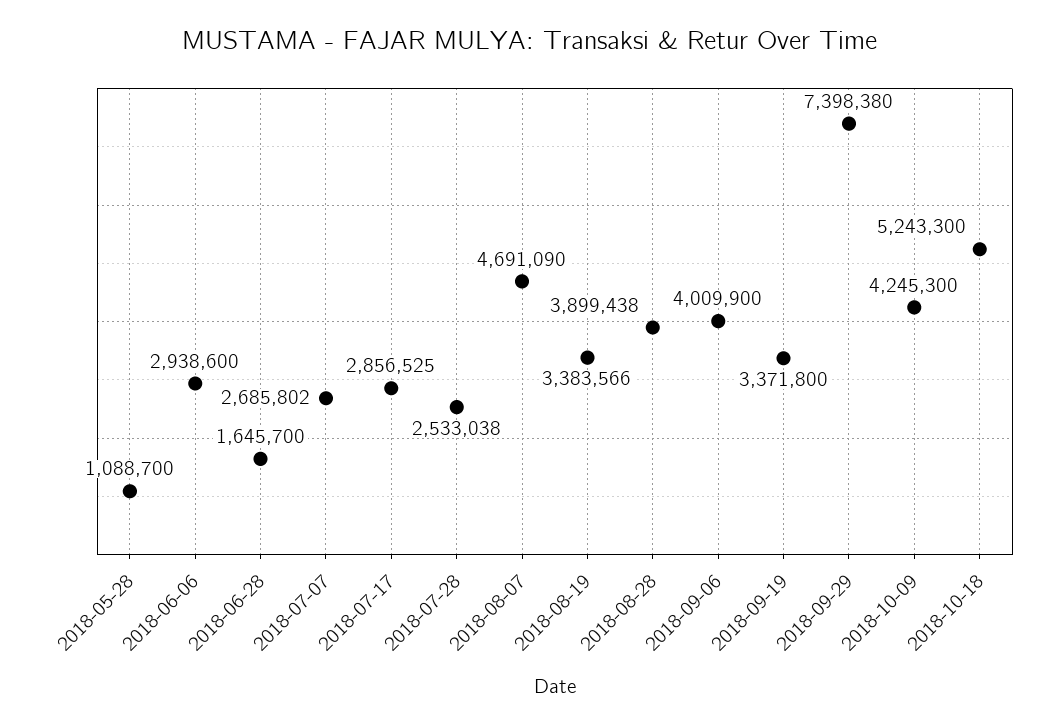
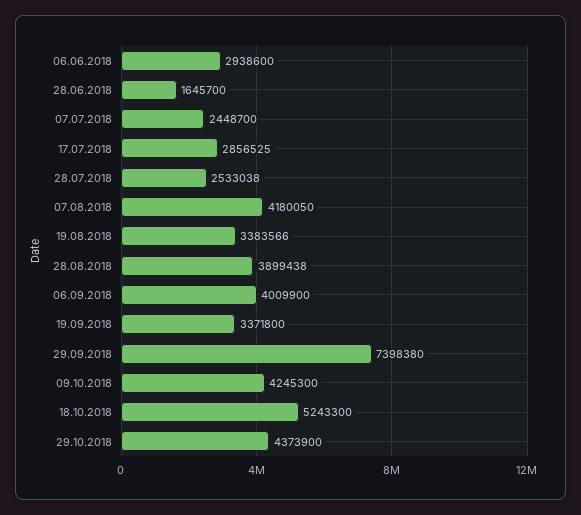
2018-05-28: 1088700 -> none
2018-07-07: 2685802 -> 2448700
2018-08-07: 4691090 -> 4180050
29.10.2018: none -> 4373900

